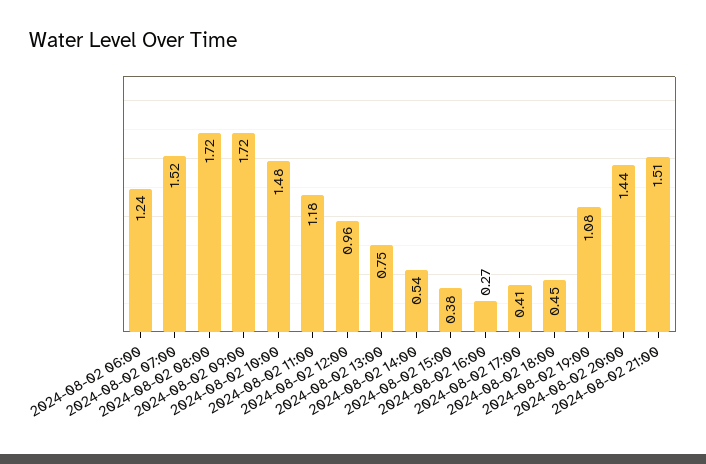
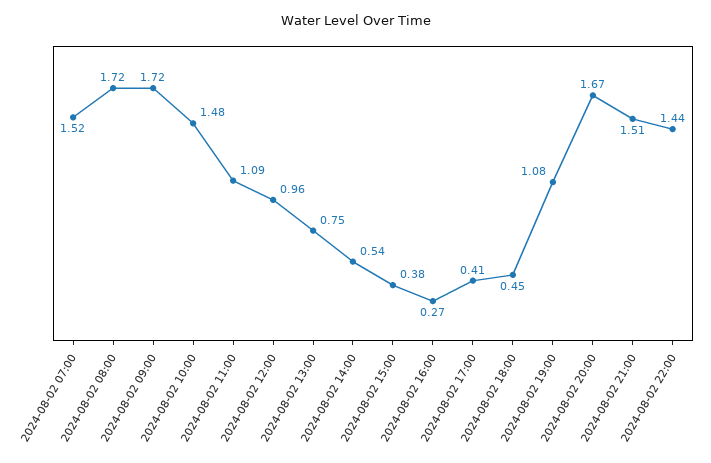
2024-08-02 06:00: 1.24 -> none
2024-08-02 11:00: 1.18 -> 1.09
2024-08-02 20:00: 1.44 -> 1.67
2024-08-02 22:00: none -> 1.44

